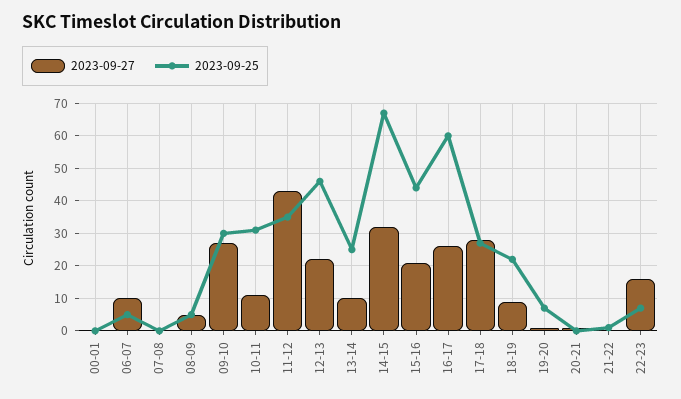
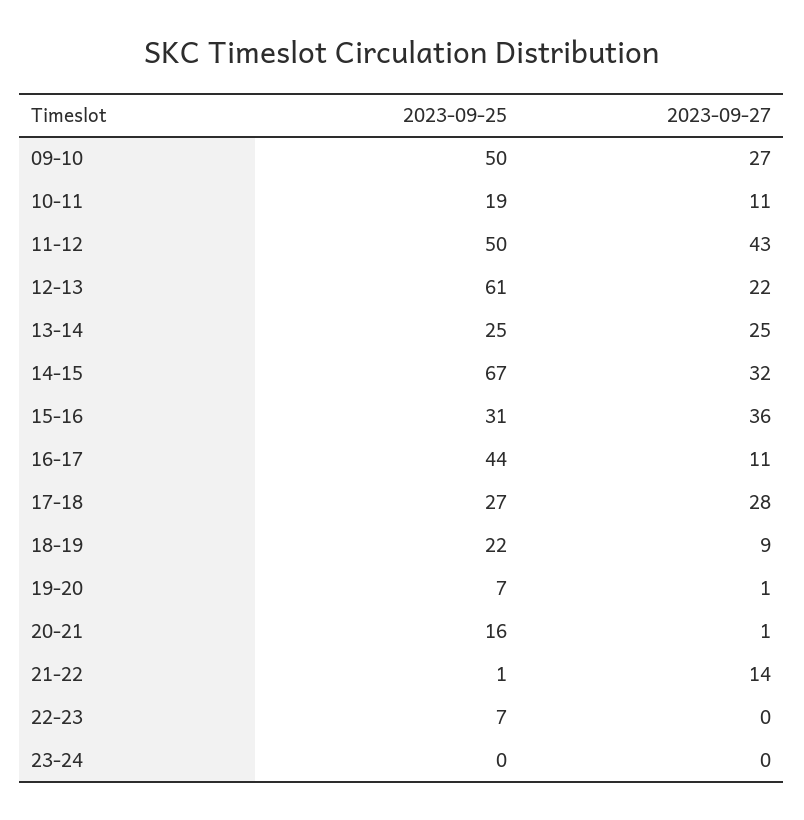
2023-09-27, 00-01: 0 -> none
2023-09-25, 00-01: 0 -> none
2023-09-27, 06-07: 10 -> none
2023-09-25, 06-07: 5 -> none
2023-09-27, 07-08: 0 -> none
2023-09-25, 07-08: 0 -> none
2023-09-27, 08-09: 5 -> none
2023-09-25, 08-09: 5 -> none
2023-09-25, 09-10: 30 -> 50
2023-09-25, 10-11: 30 -> 19
2023-09-25, 11-12: 35 -> 50
2023-09-25, 12-13: 45 -> 61
2023-09-27, 13-14: 10 -> 25
2023-09-27, 15-16: 20 -> 36
2023-09-25, 15-16: 45 -> 31
2023-09-27, 16-17: 25 -> 11
2023-09-25, 16-17: 60 -> 44
2023-09-25, 20-21: 0 -> 16
2023-09-27, 21-22: 0 -> 14
2023-09-27, 22-23: 15 -> 0
2023-09-25, 23-24: none -> 0
2023-09-27, 23-24: none -> 0

